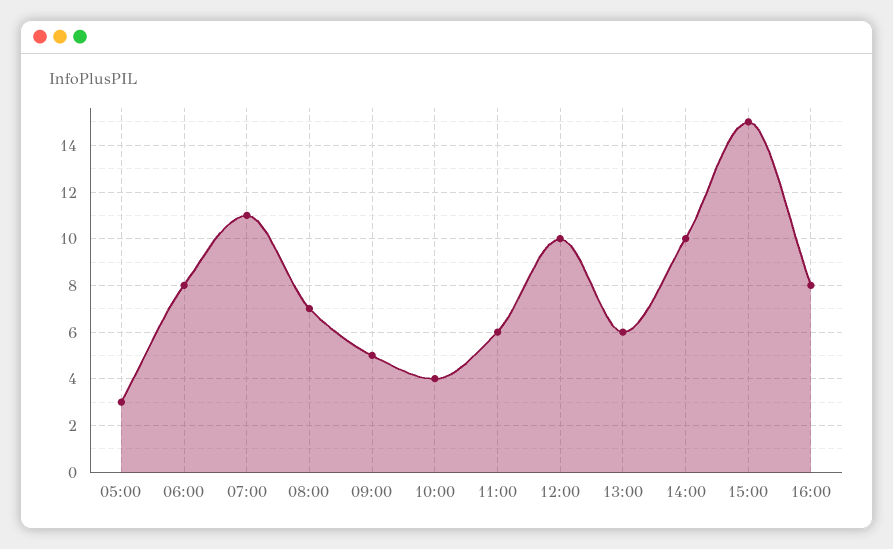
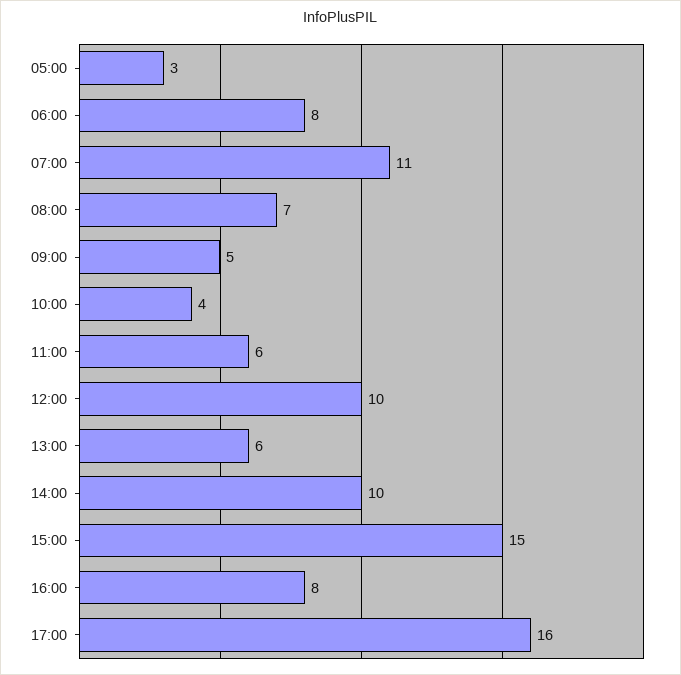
17:00: none -> 16

